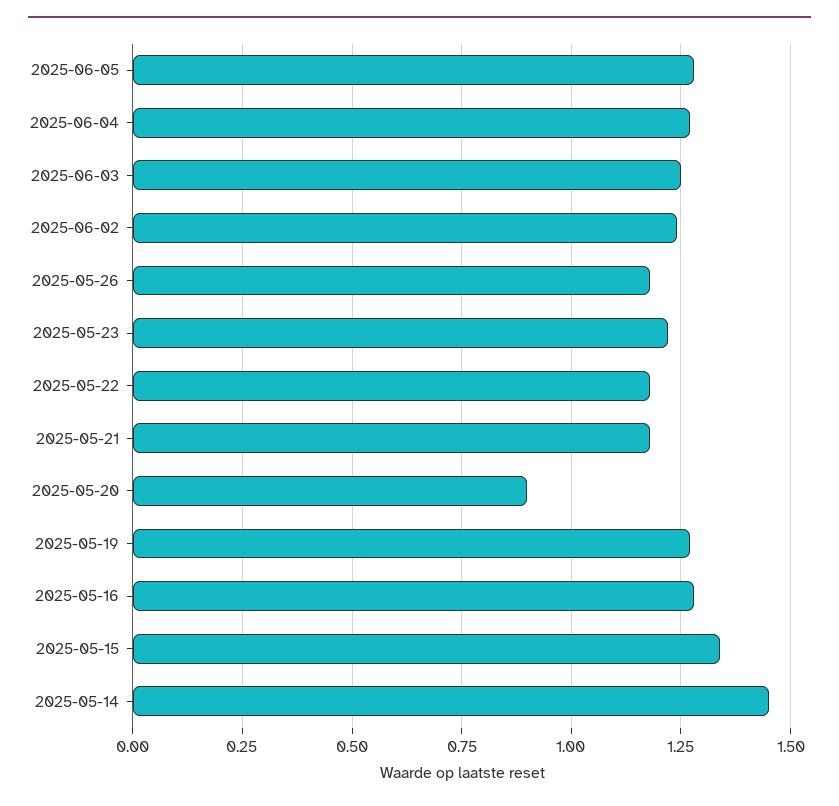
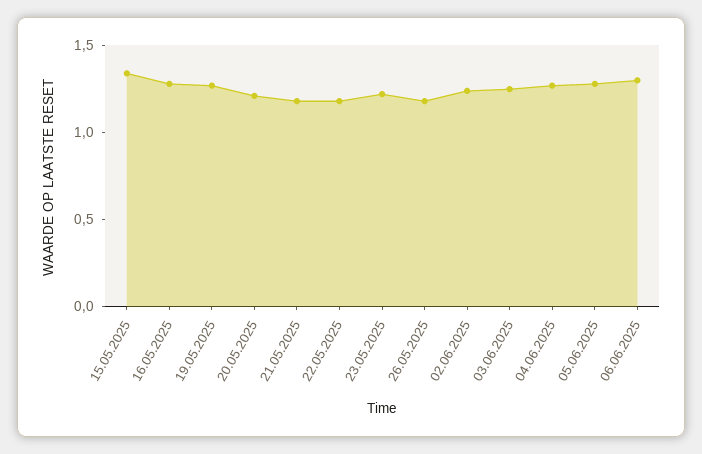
2025-05-20: 0.9 -> 1.2
2025-05-14: 1.45 -> none
06.06.2025: none -> 1.3

